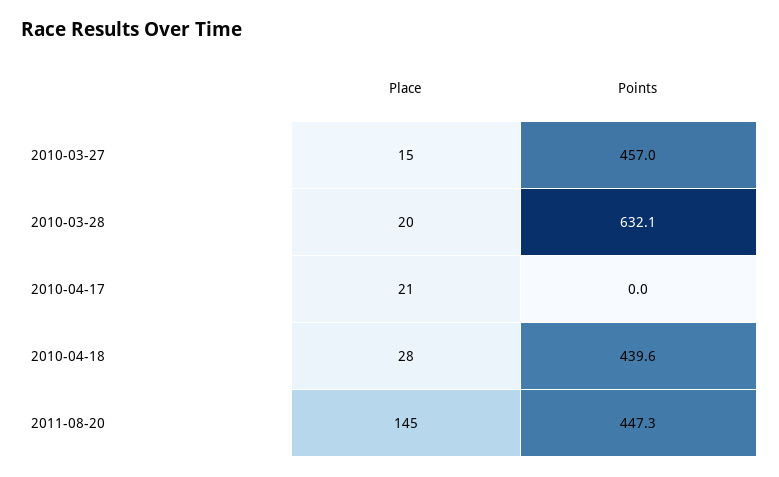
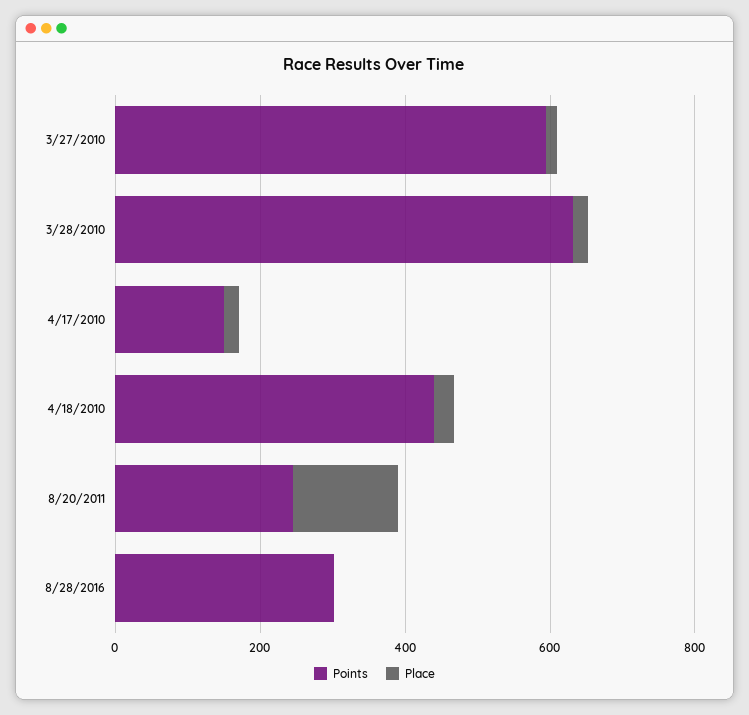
Points, 2010-03-27: 457 -> 600
Points, 2010-04-17: 0 -> 150
Points, 2011-08-20: 447.3 -> 250
Points, 8/28/2016: none -> 300
Place, 8/28/2016: none -> 0

